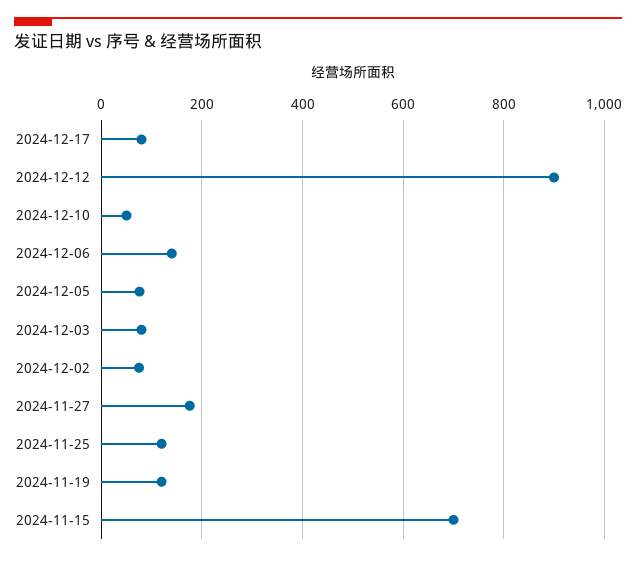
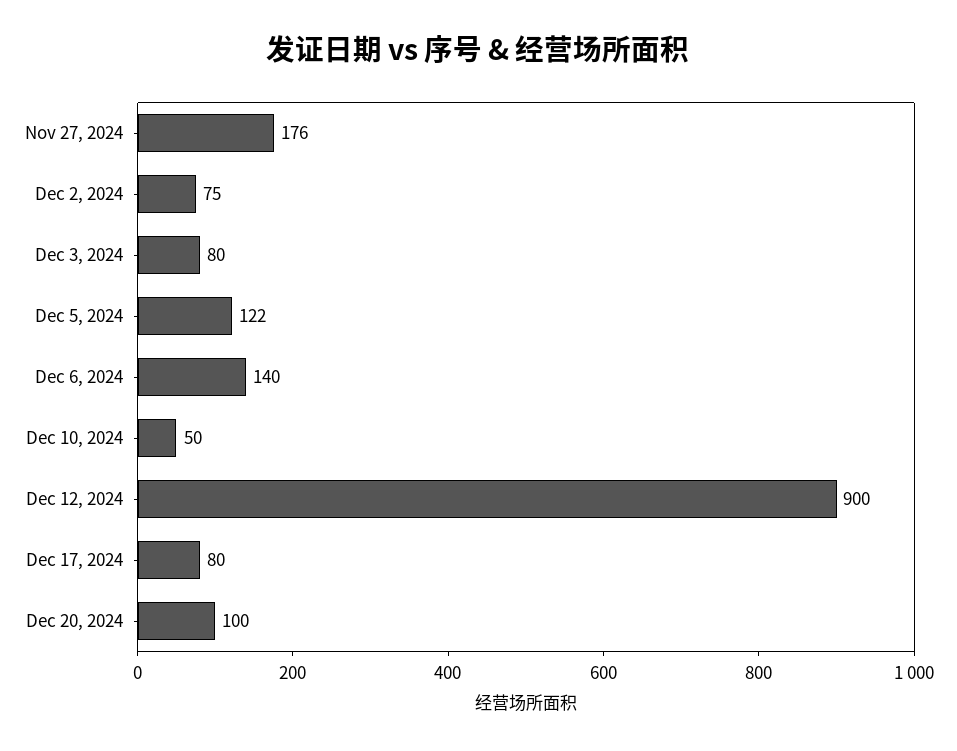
2024-12-05: 80 -> 122
2024-11-25: 120 -> none
2024-11-19: 120 -> none
2024-11-15: 700 -> none
Dec 20, 2024: none -> 100

